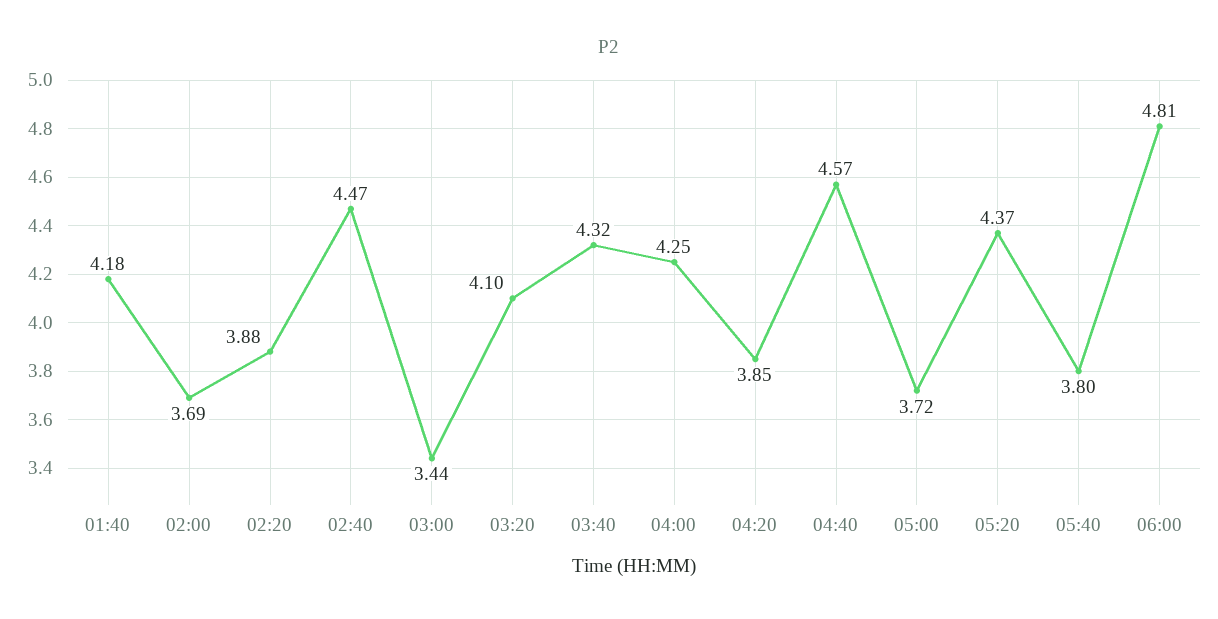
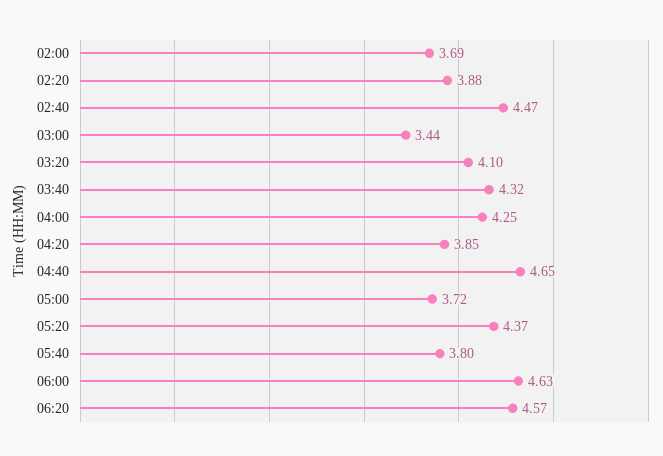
01:40: 4.18 -> none
04:40: 4.57 -> 4.65
06:00: 4.81 -> 4.63
06:20: none -> 4.57

